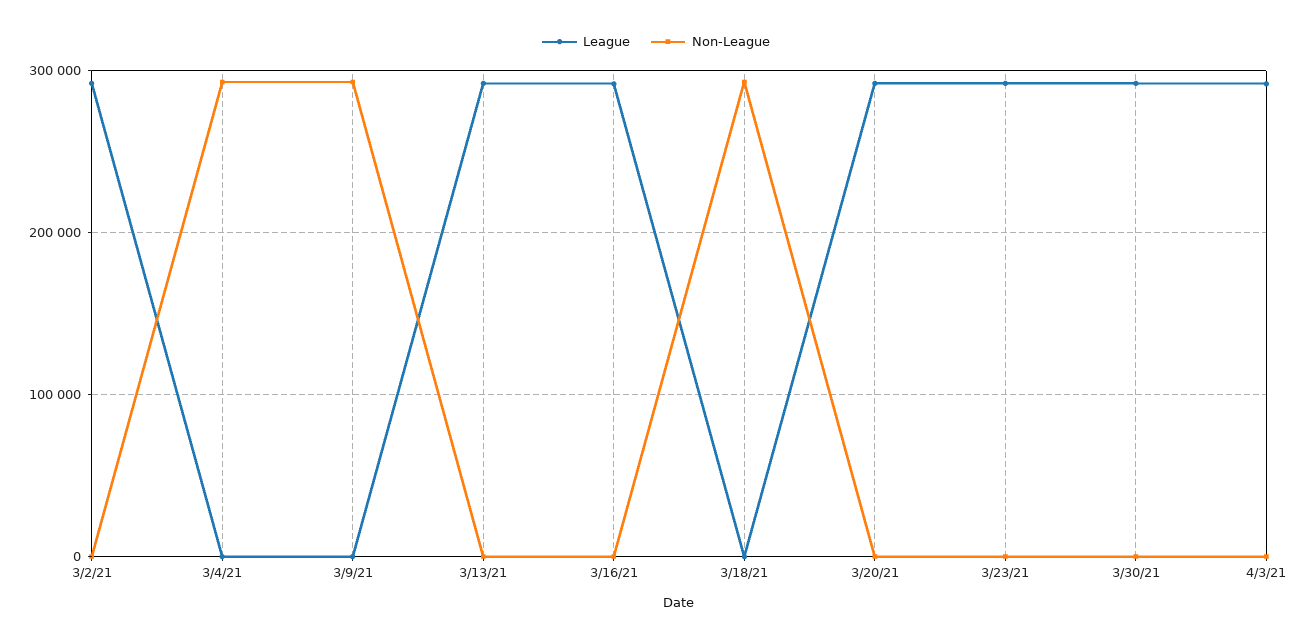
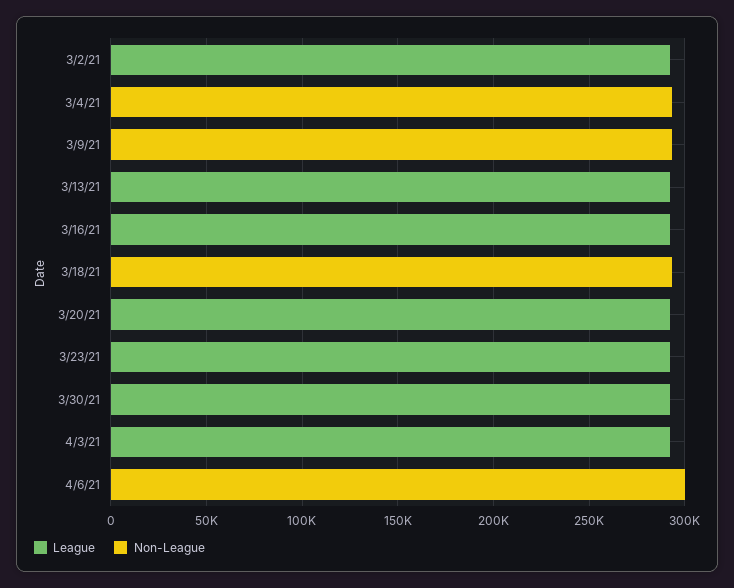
League, 4/6/21: none -> 0
Non-League, 4/6/21: none -> 300000

